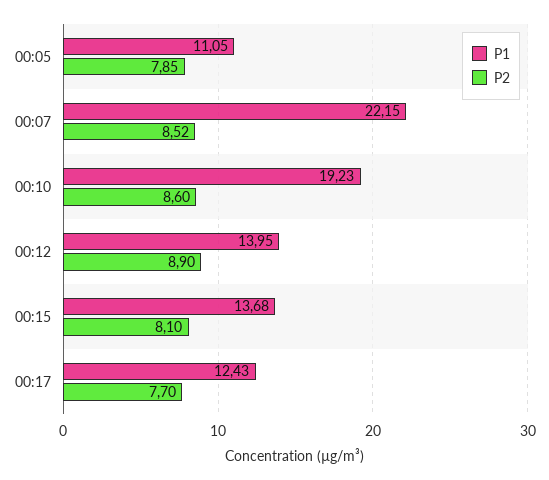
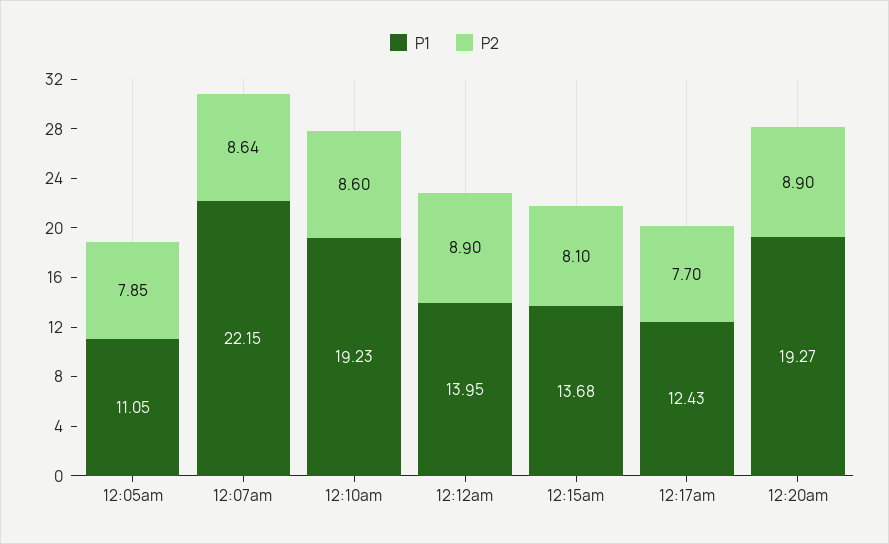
P2, 00:07: 8.52 -> 8.64
P1, 12:20am: none -> 19.27
P2, 12:20am: none -> 8.9

